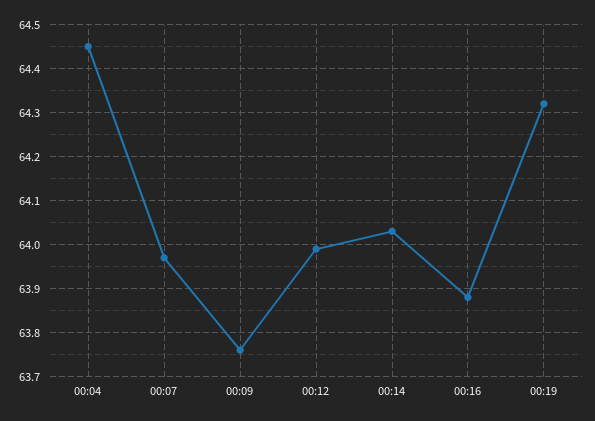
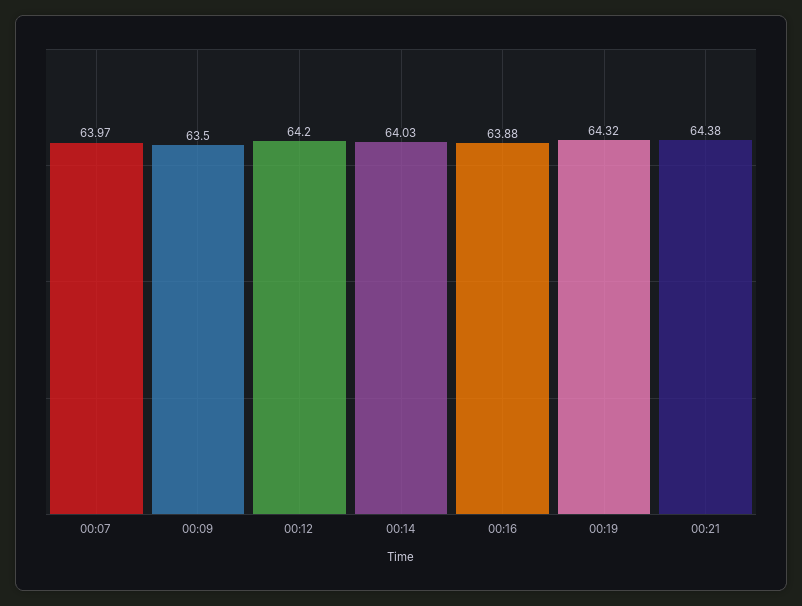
00:04: 64.45 -> none
00:09: 63.75 -> 63.5
00:12: 64 -> 64.2
00:21: none -> 64.38

